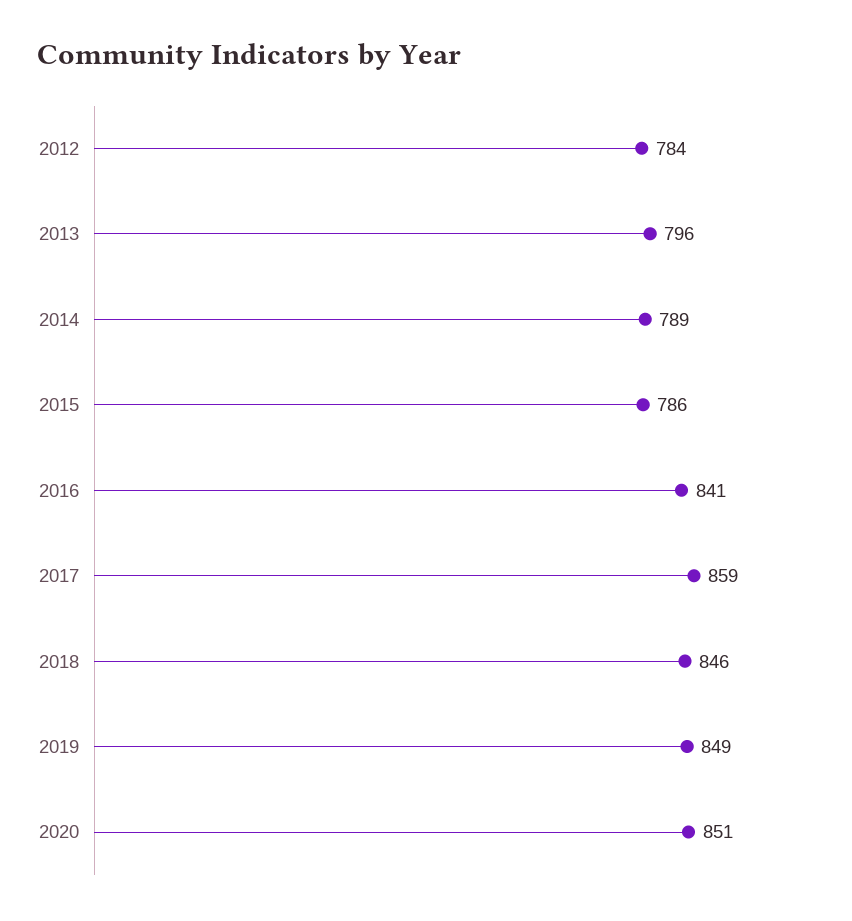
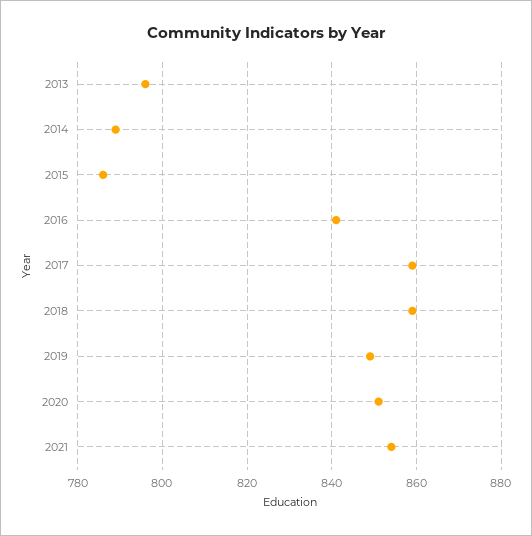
2012: 784 -> none
2018: 846 -> 860
2021: none -> 855

